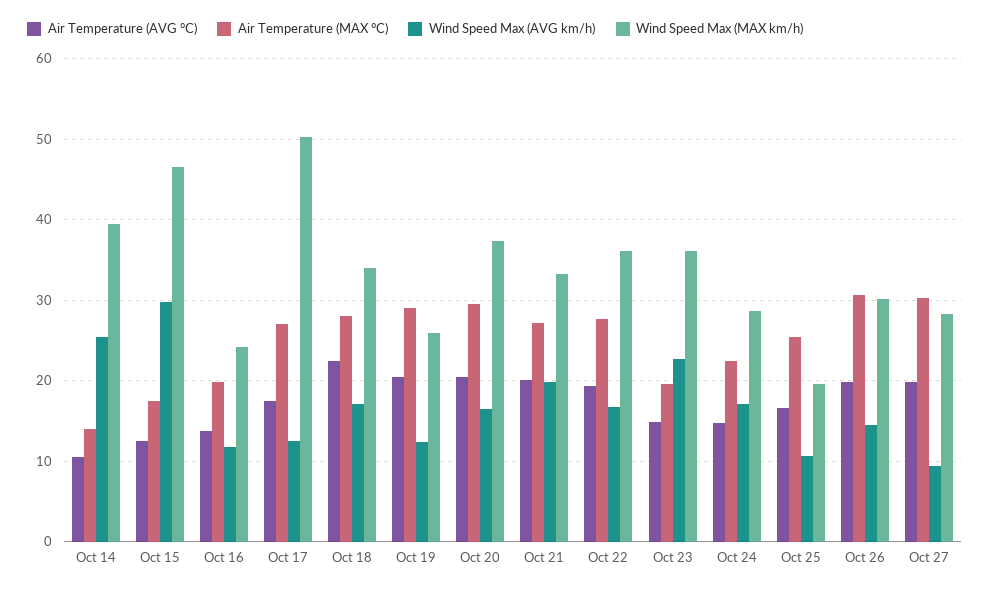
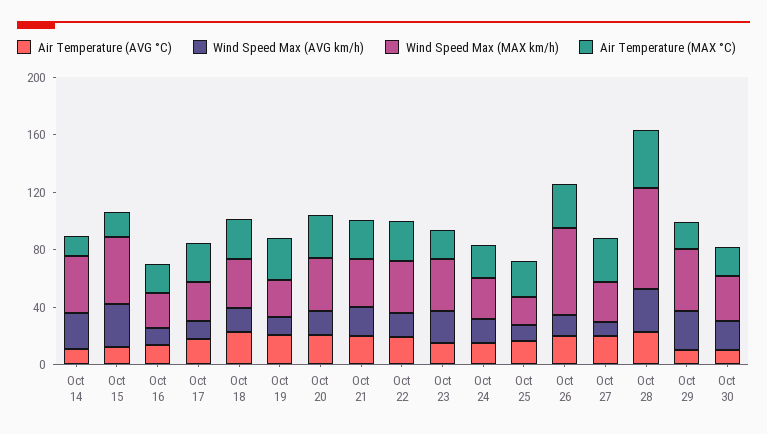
Wind Speed Max (MAX km/h), Oct 17: 50 -> 30
Wind Speed Max (MAX km/h), Oct 26: 30 -> 60
Air Temperature (AVG °C), Oct 28: none -> 20
Wind Speed Max (AVG km/h), Oct 28: none -> 30
Wind Speed Max (MAX km/h), Oct 28: none -> 70
Air Temperature (MAX °C), Oct 28: none -> 40
Air Temperature (AVG °C), Oct 29: none -> 10
Wind Speed Max (AVG km/h), Oct 29: none -> 30
Wind Speed Max (MAX km/h), Oct 29: none -> 40
Air Temperature (MAX °C), Oct 29: none -> 20
Air Temperature (AVG °C), Oct 30: none -> 10
Wind Speed Max (AVG km/h), Oct 30: none -> 20
Wind Speed Max (MAX km/h), Oct 30: none -> 30
Air Temperature (MAX °C), Oct 30: none -> 20

